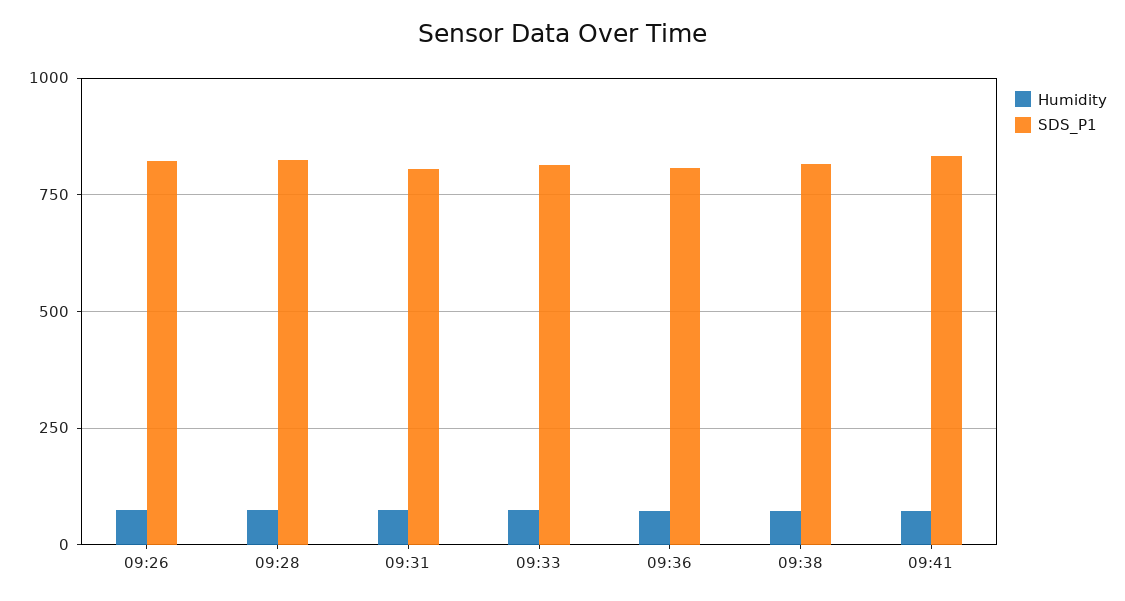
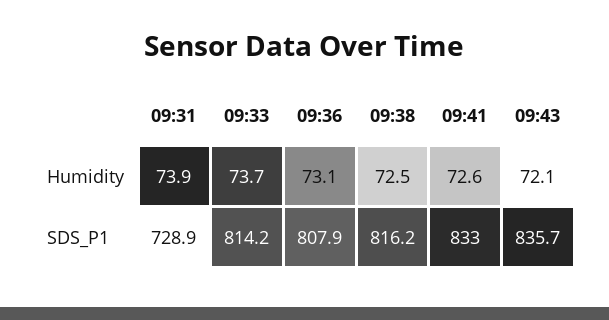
Humidity, 09:26: 75 -> none
SDS_P1, 09:26: 825 -> none
Humidity, 09:28: 75 -> none
SDS_P1, 09:28: 825 -> none
SDS_P1, 09:31: 800 -> 728.9
Humidity, 09:43: none -> 72.1
SDS_P1, 09:43: none -> 835.7

